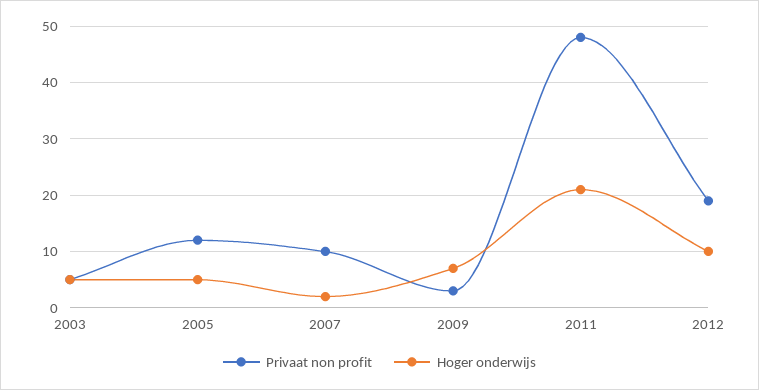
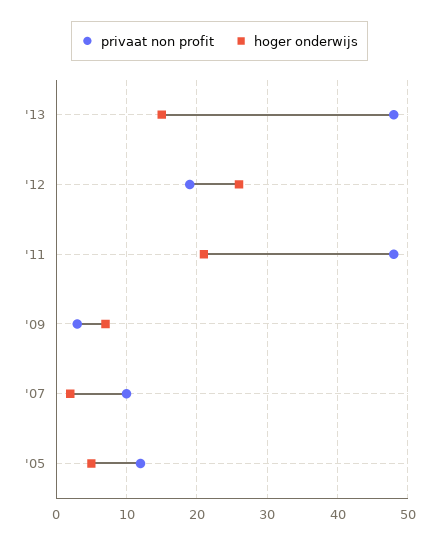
Privaat non profit, 2003: 5 -> none
Hoger onderwijs, 2003: 5 -> none
Hoger onderwijs, 2012: 10 -> 26
Privaat non profit, '13: none -> 48
Hoger onderwijs, '13: none -> 15

